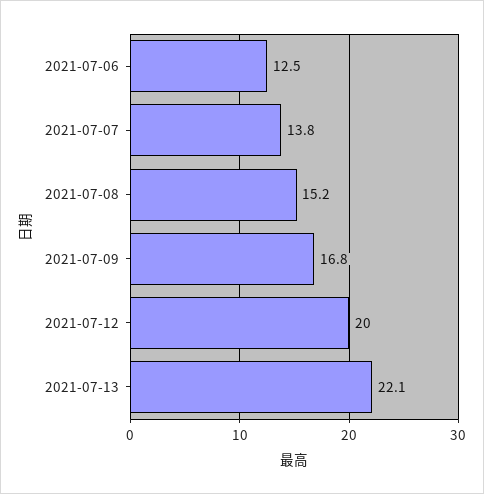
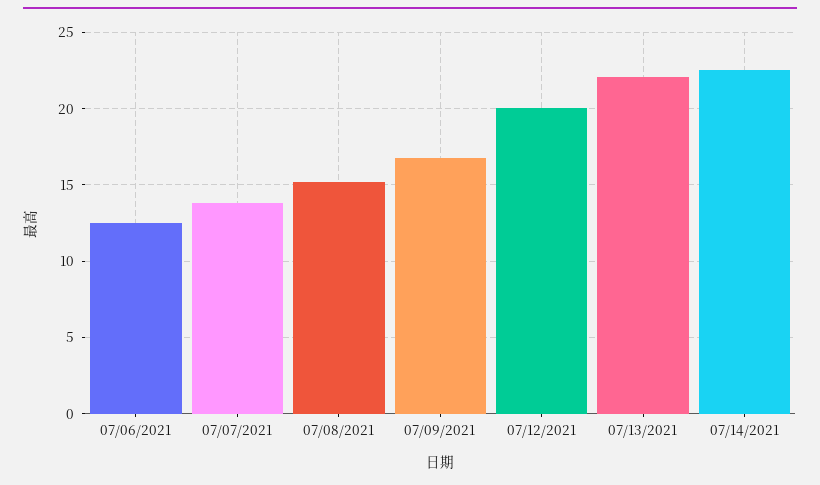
07/14/2021: none -> 22.5

